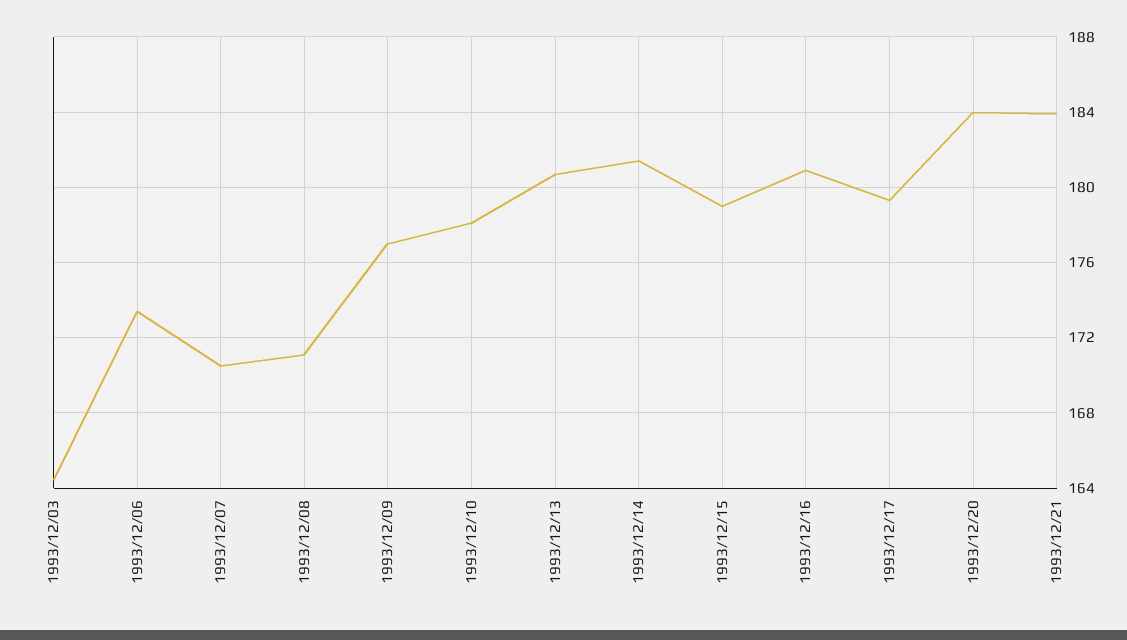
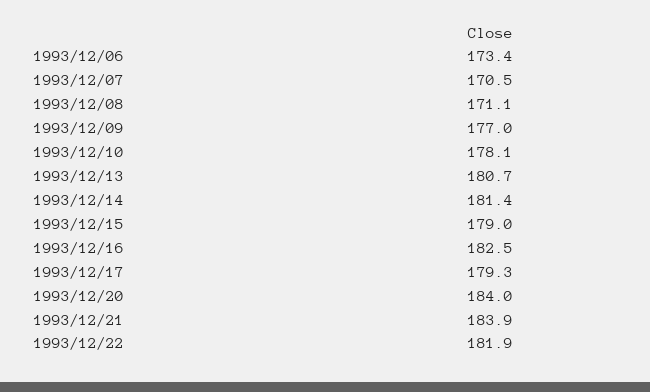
1993/12/03: 164.5 -> none
1993/12/16: 181 -> 182.5
1993/12/22: none -> 181.9

